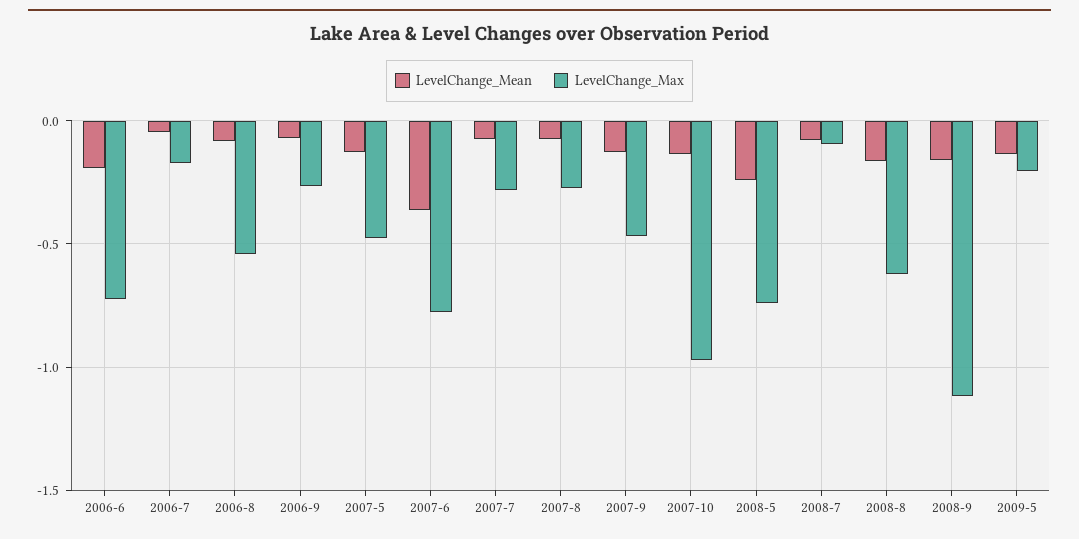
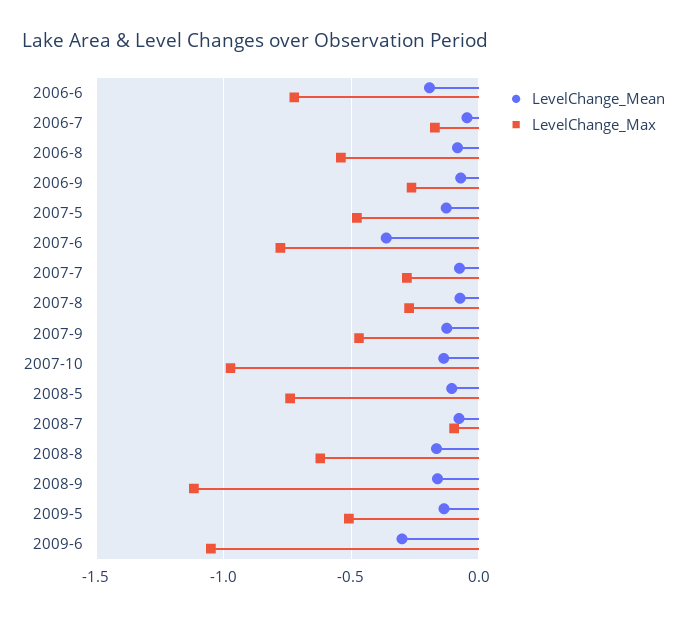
LevelChange_Mean, 2008-5: -0.25 -> -0.1
LevelChange_Max, 2009-5: -0.2 -> -0.5
LevelChange_Mean, 2009-6: none -> -0.3
LevelChange_Max, 2009-6: none -> -1.05

